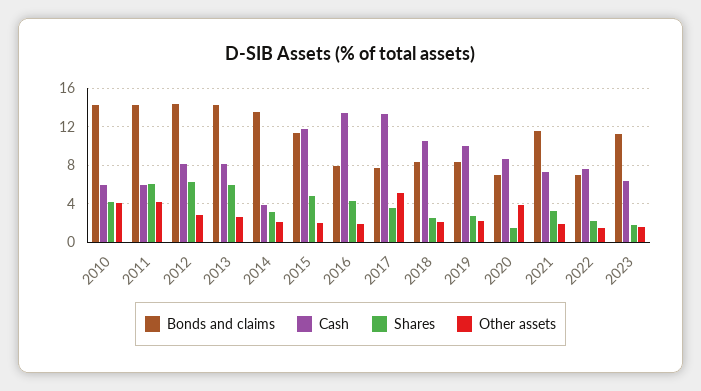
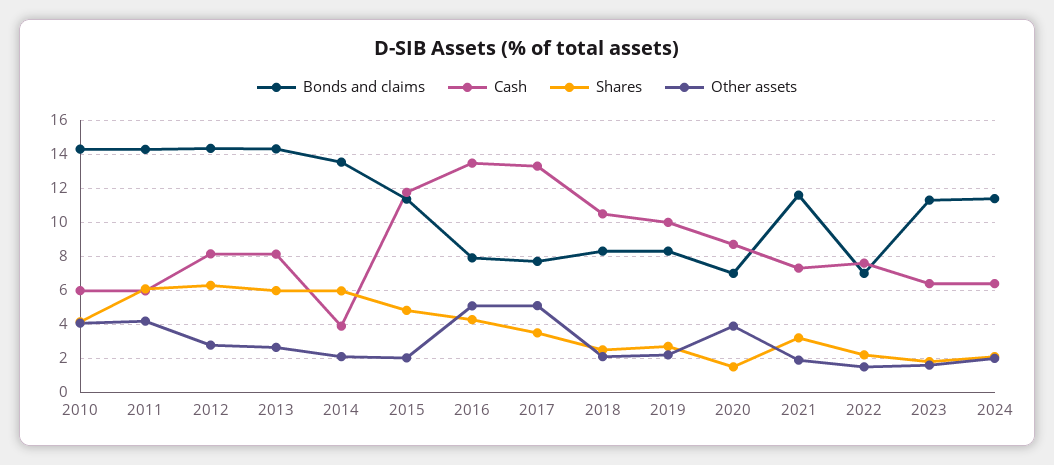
Shares, 2014: 3 -> 6
Other assets, 2016: 2 -> 5
Bonds and claims, 2024: none -> 11.5
Cash, 2024: none -> 6.5
Shares, 2024: none -> 2
Other assets, 2024: none -> 2

